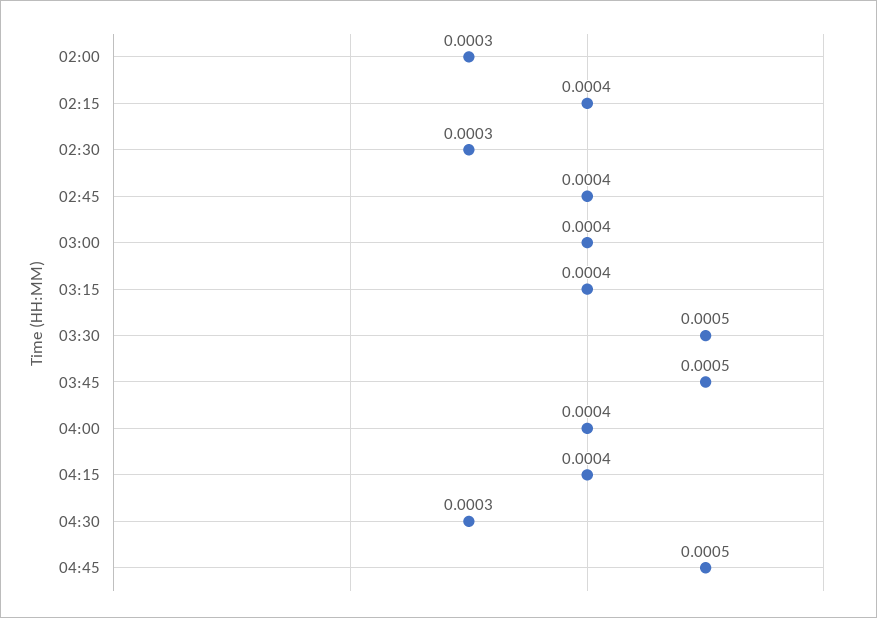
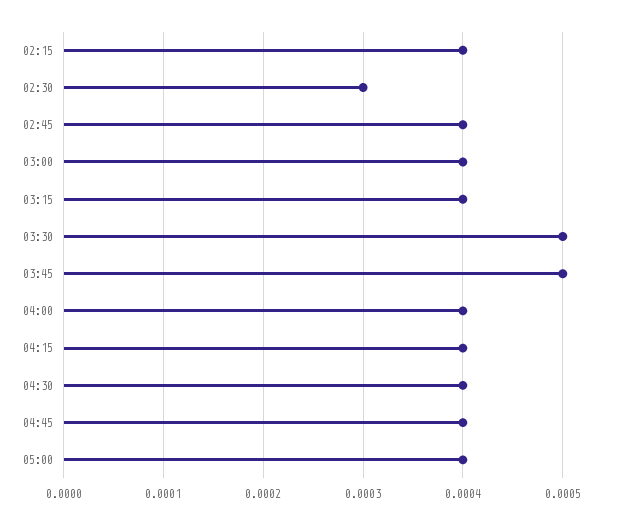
02:00: 0.0003 -> none
04:30: 0.0003 -> 0.0004
04:45: 0.0005 -> 0.0004
05:00: none -> 0.0004

